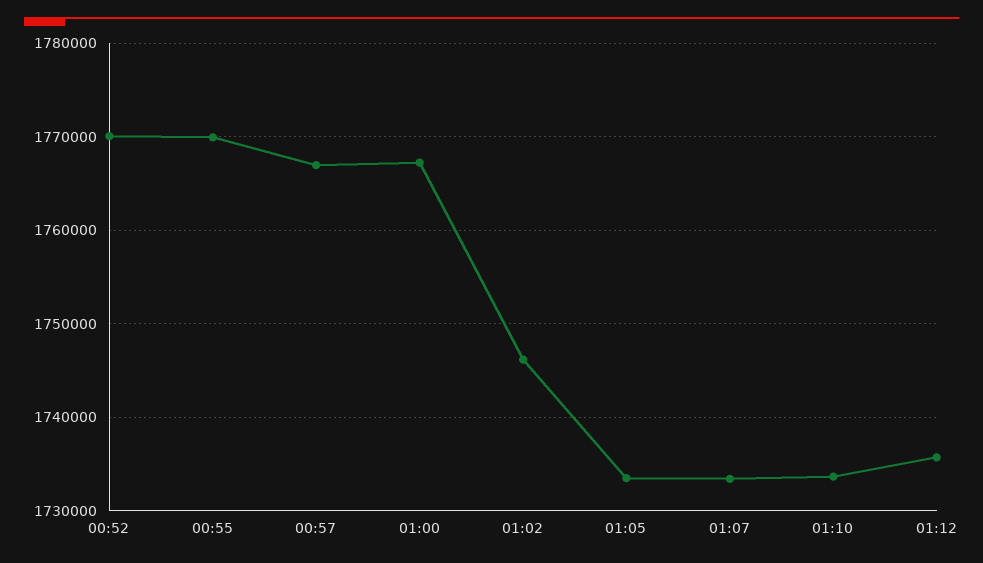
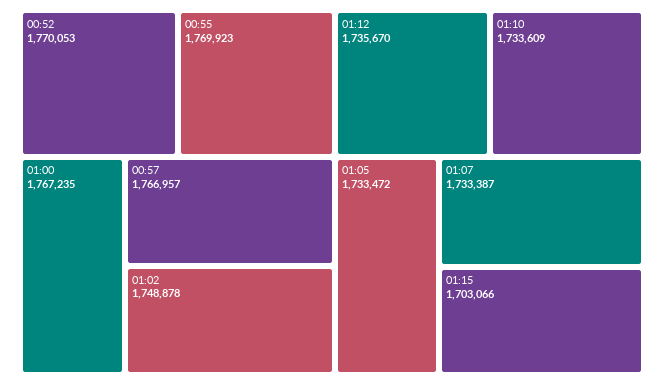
01:02: 1746000 -> 1748878
01:15: none -> 1703066

